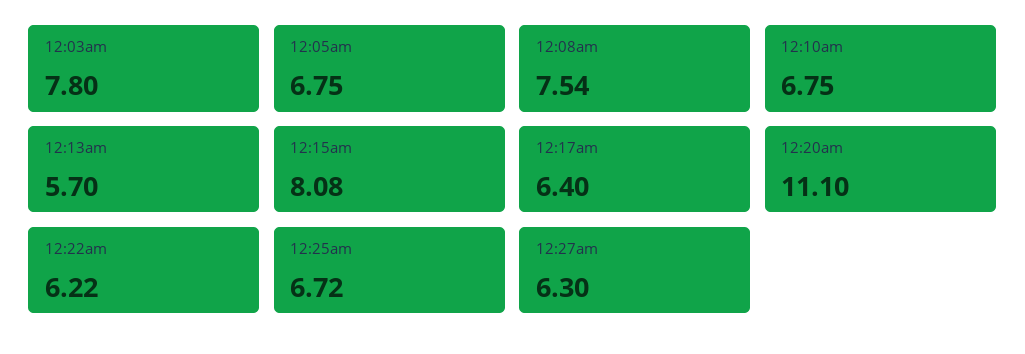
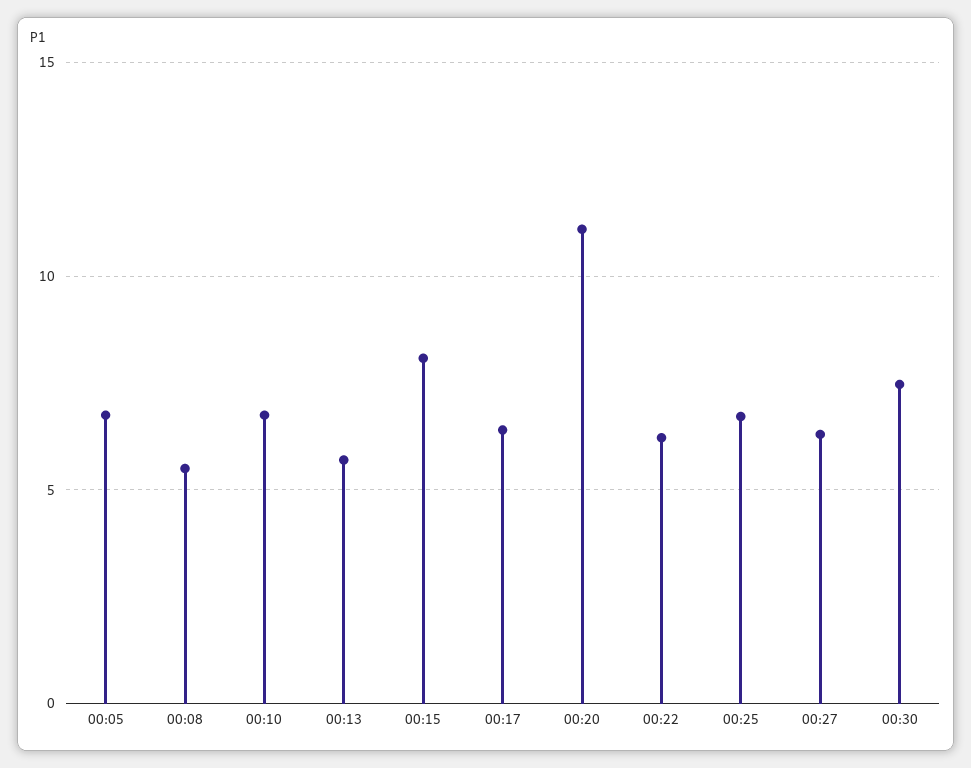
12:03am: 7.8 -> none
12:08am: 7.54 -> 5.5
00:30: none -> 7.5

